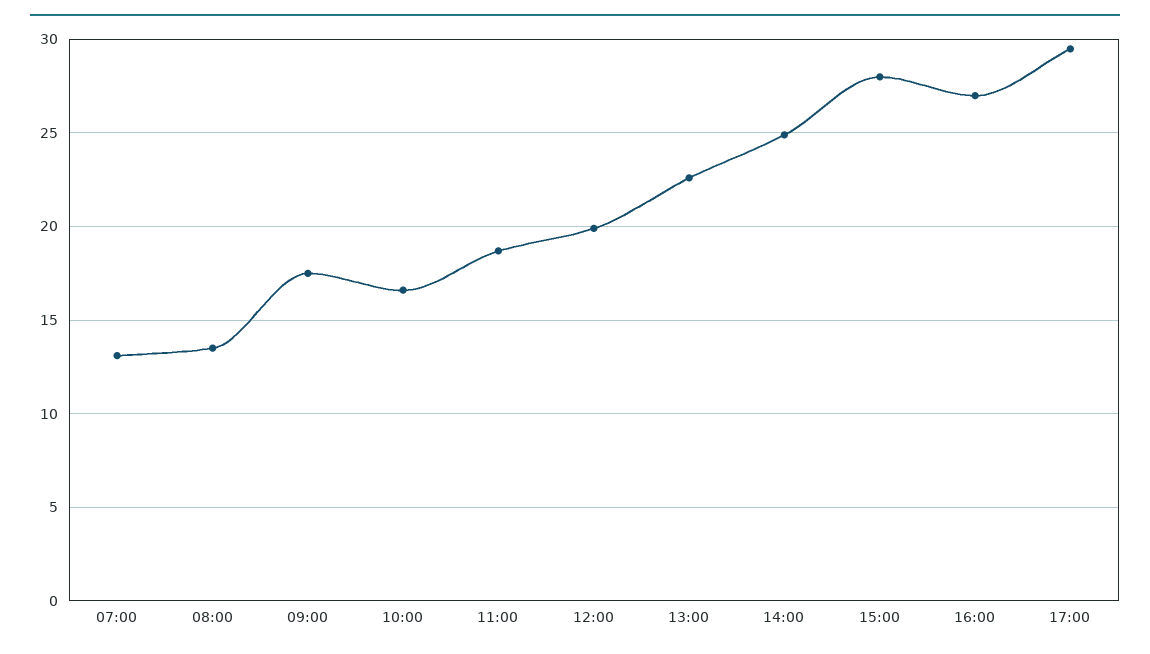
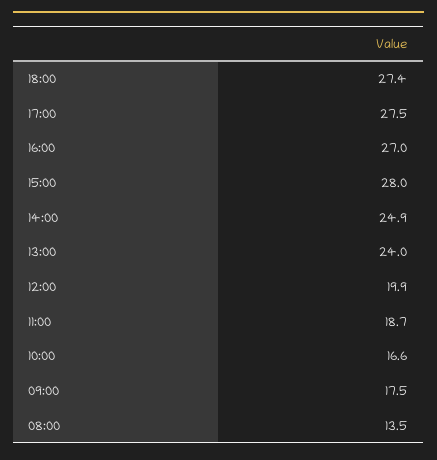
07:00: 13 -> none
13:00: 22.5 -> 24
17:00: 29.5 -> 27.5
18:00: none -> 27.4

